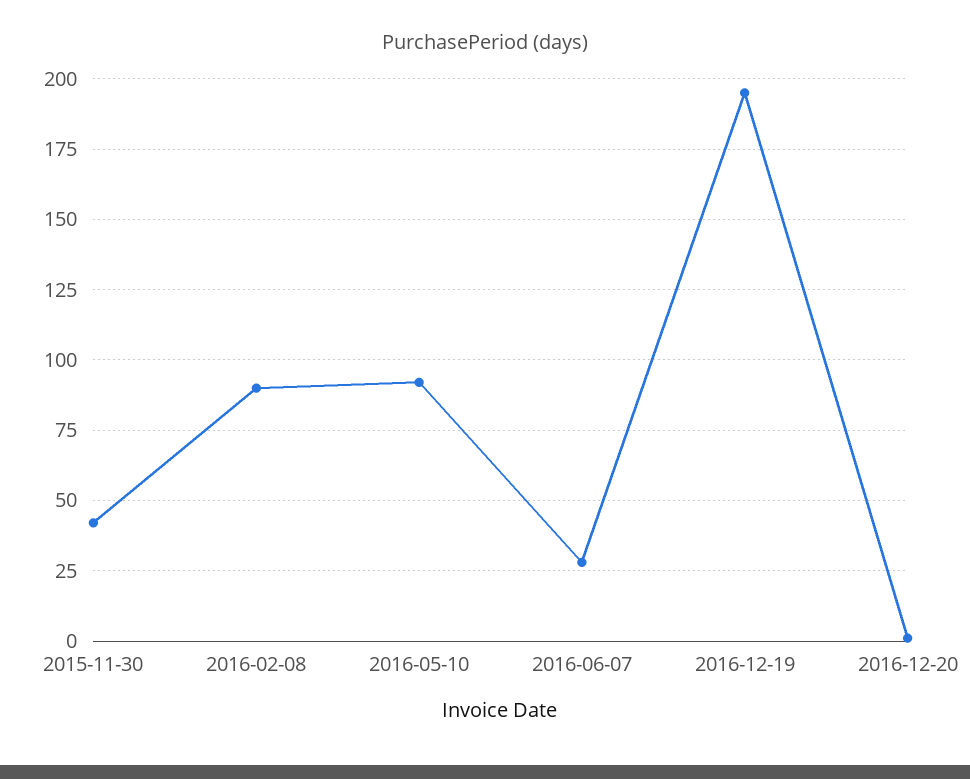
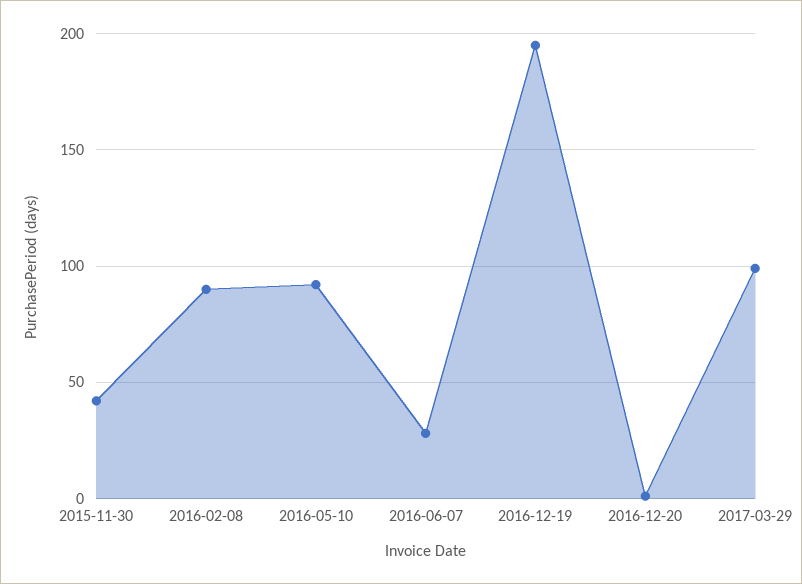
2017-03-29: none -> 100

